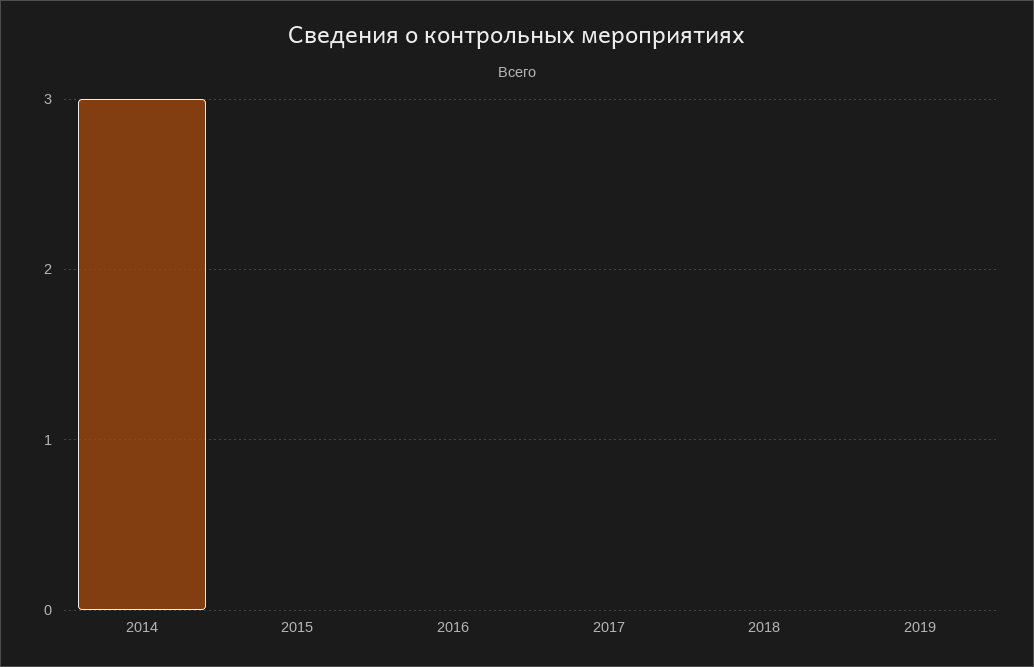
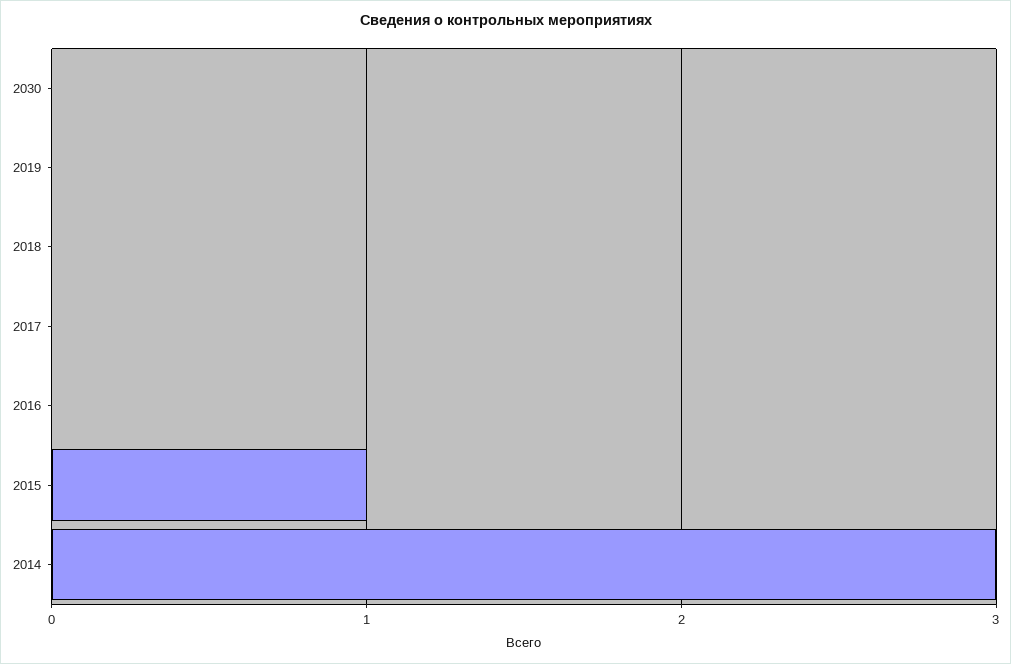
2015: 0 -> 1
2030: none -> 0

